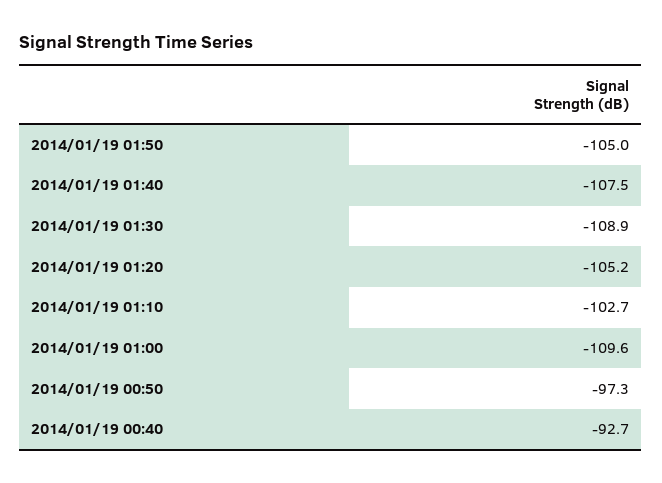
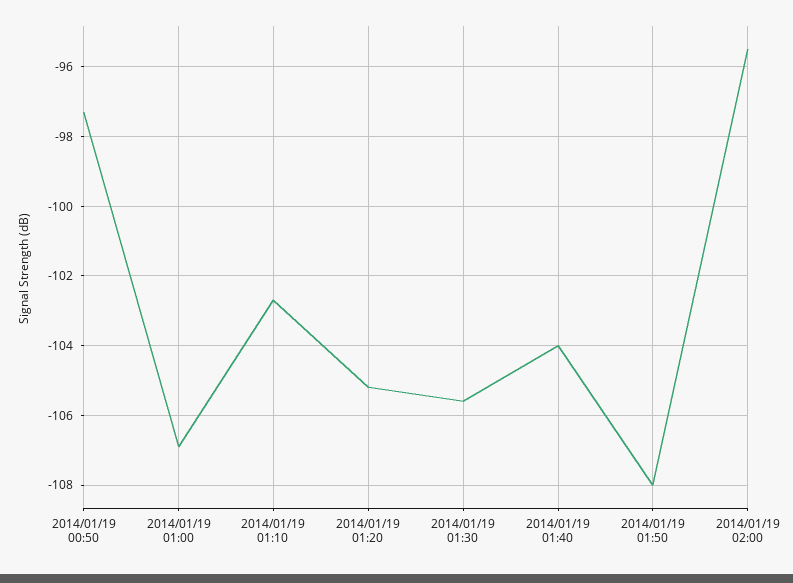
2014/01/19 01:50: -105 -> -108
2014/01/19 01:40: -107.5 -> -104
2014/01/19 01:30: -108.9 -> -105.5
2014/01/19 01:00: -109.6 -> -107
2014/01/19 00:40: -92.7 -> none
2014/01/19 02:00: none -> -95.5

